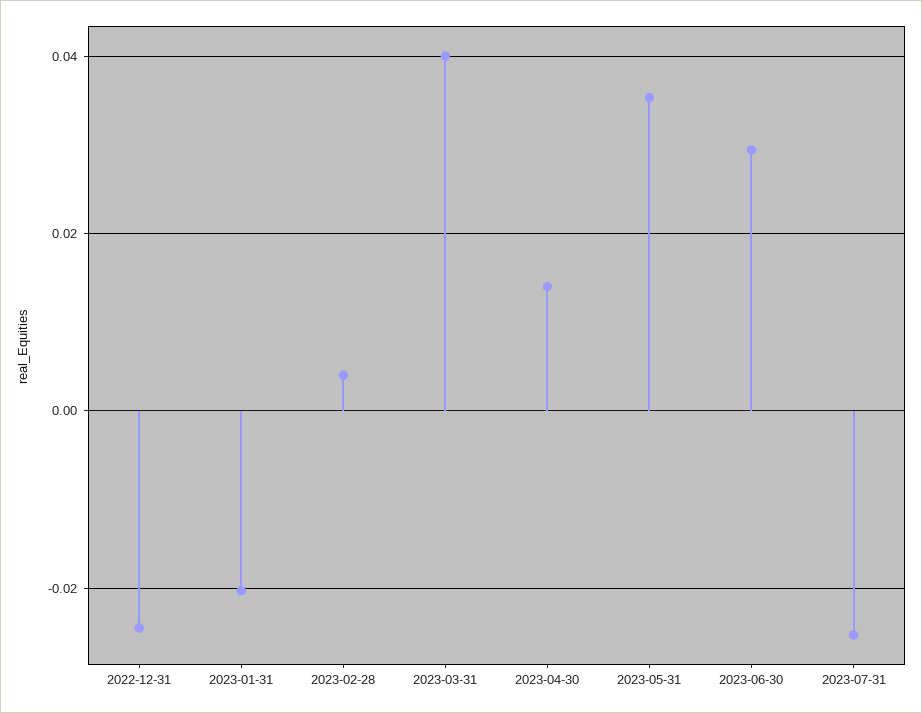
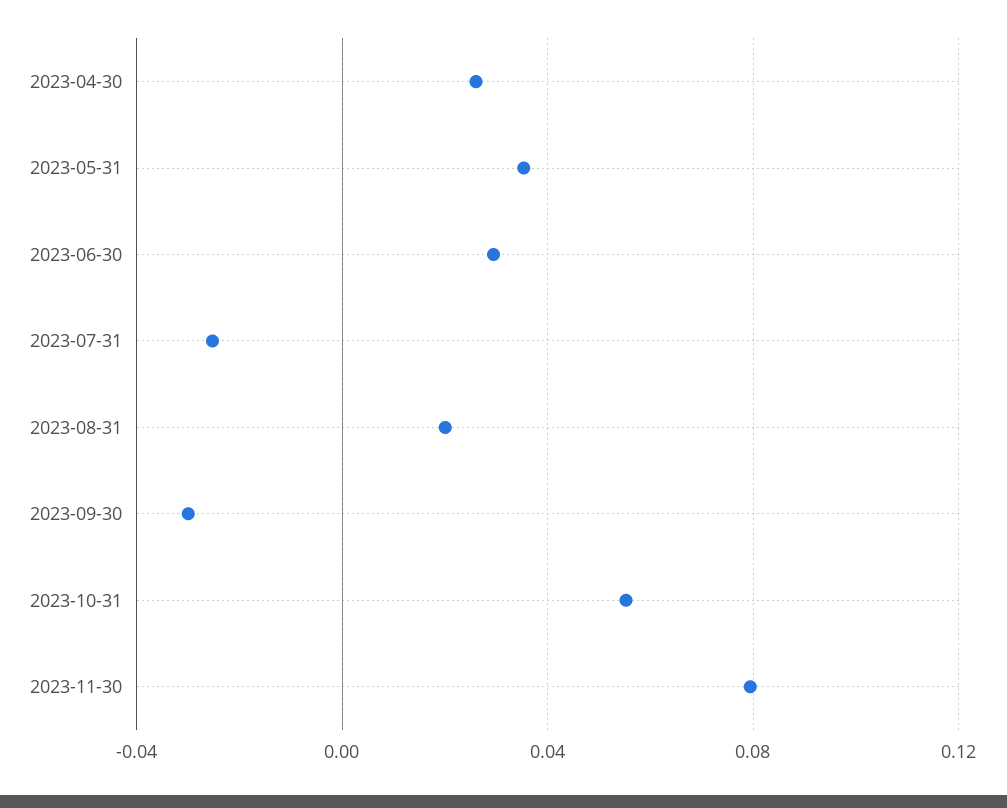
2022-12-31: -0.024 -> none
2023-01-31: -0.02 -> none
2023-02-28: 0.004 -> none
2023-03-31: 0.04 -> none
2023-04-30: 0.014 -> 0.025
2023-08-31: none -> 0.02
2023-09-30: none -> -0.03
2023-10-31: none -> 0.055
2023-11-30: none -> 0.08

